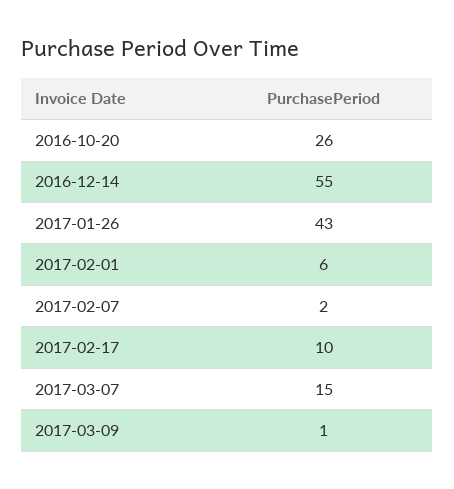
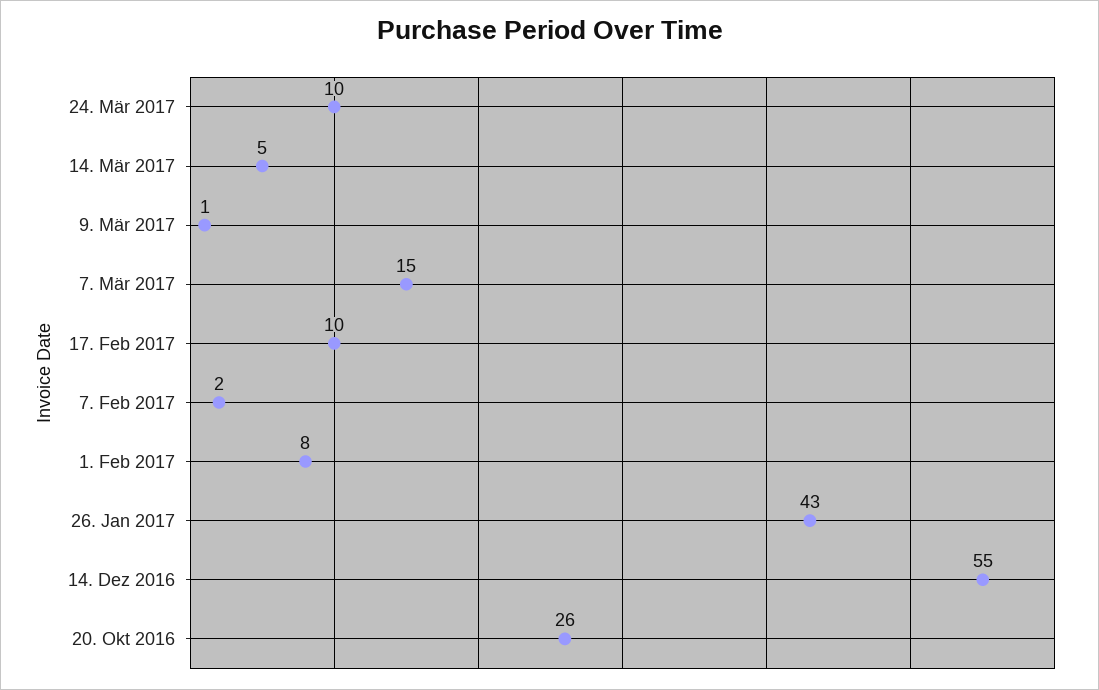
2017-02-01: 6 -> 8
24. Mär 2017: none -> 10
14. Mär 2017: none -> 5

